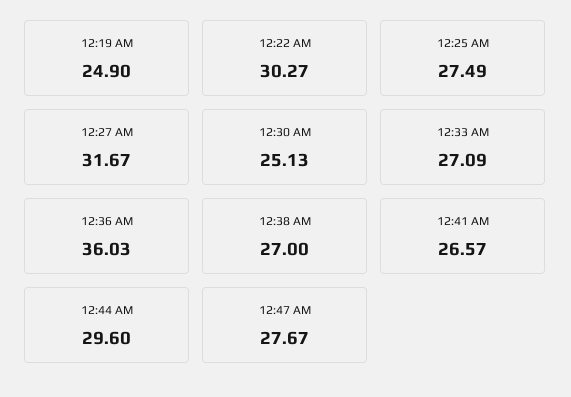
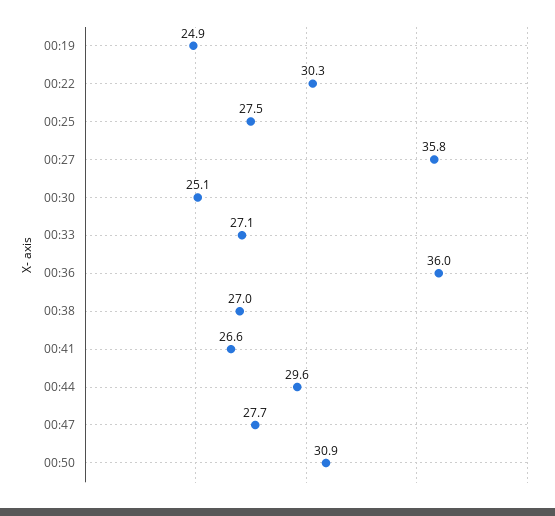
12:27 AM: 31.67 -> 35.8
00:50: none -> 30.9

